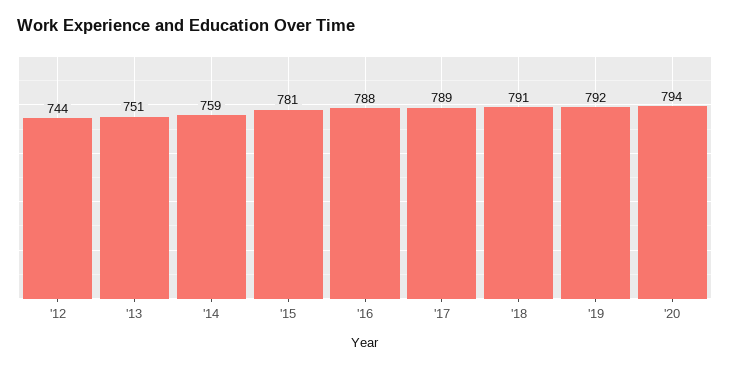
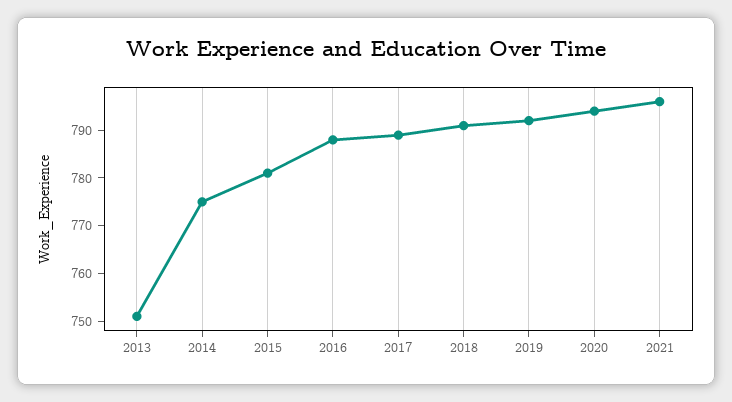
'12: 744 -> none
'14: 759 -> 775
2021: none -> 795

